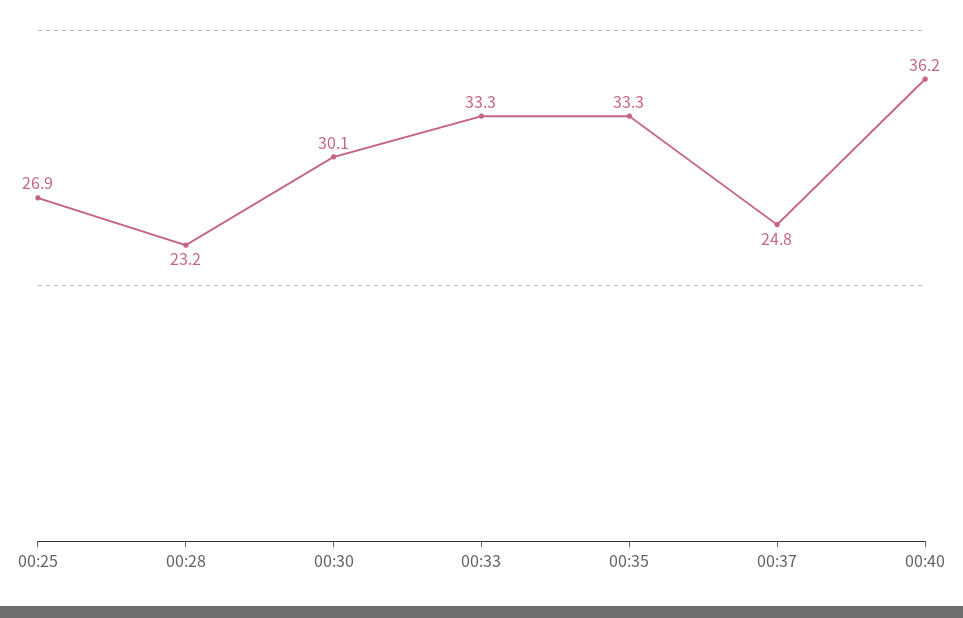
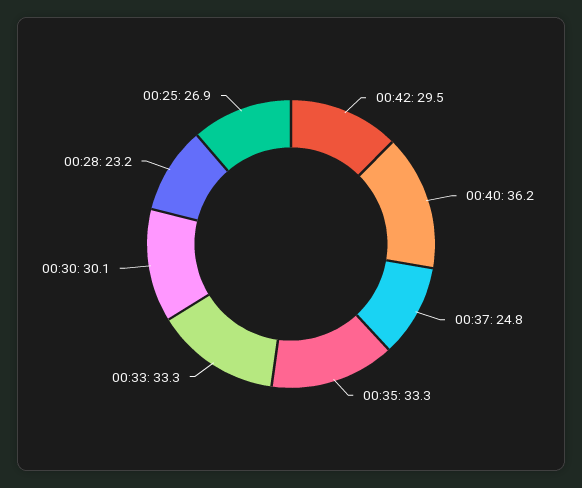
00:42: none -> 29.5

